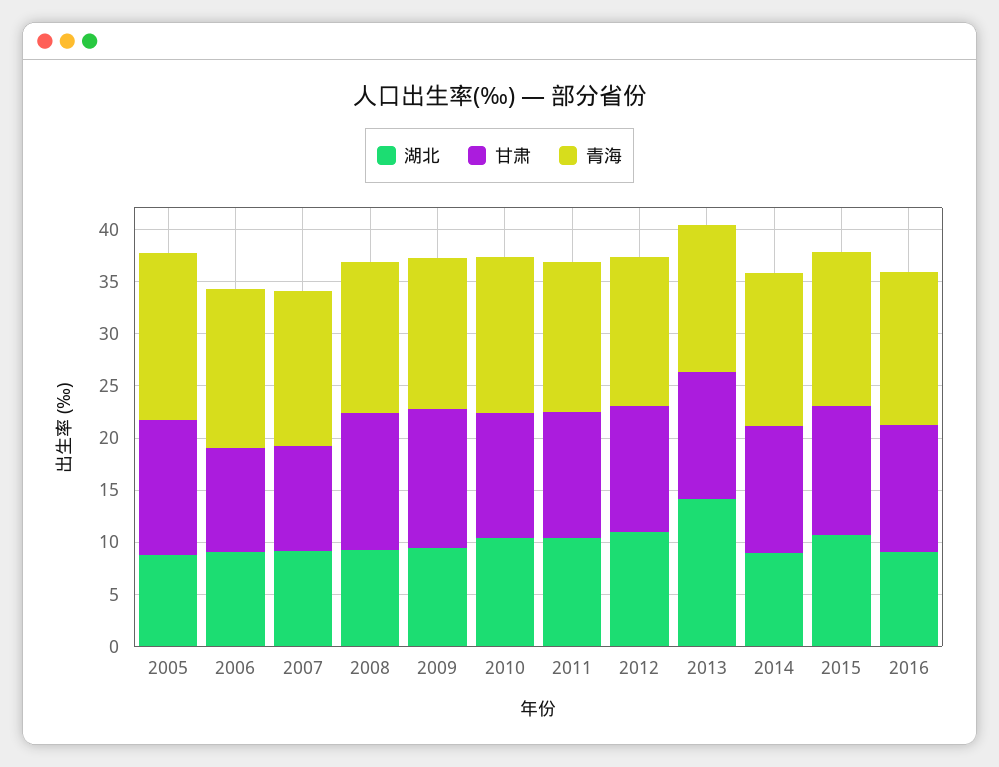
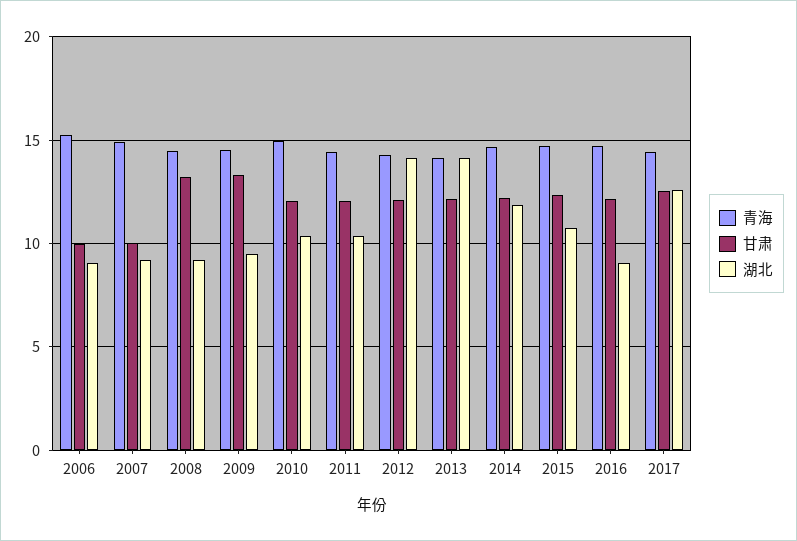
湖北, 2005: 9 -> none
甘肃, 2005: 13 -> none
青海, 2005: 16 -> none
湖北, 2012: 11 -> 14
湖北, 2014: 9 -> 12
青海, 2017: none -> 14.5
甘肃, 2017: none -> 12.5
湖北, 2017: none -> 12.5

